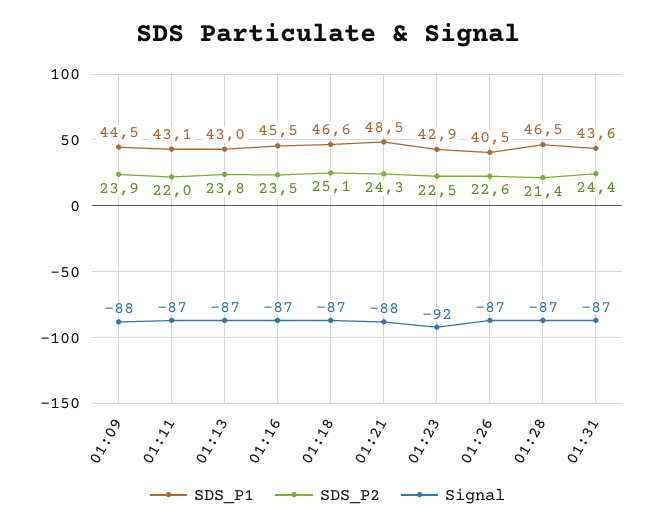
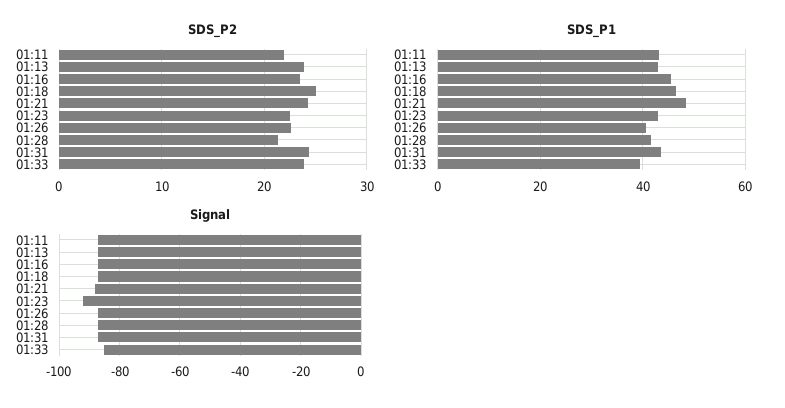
SDS_P1, 01:09: 44.5 -> none
SDS_P2, 01:09: 23.9 -> none
Signal, 01:09: -88 -> none
SDS_P1, 01:28: 46.5 -> 42
SDS_P2, 01:33: none -> 24
SDS_P1, 01:33: none -> 40
Signal, 01:33: none -> -85

